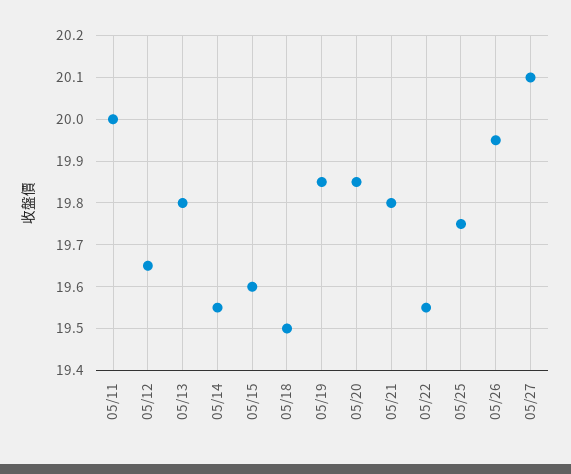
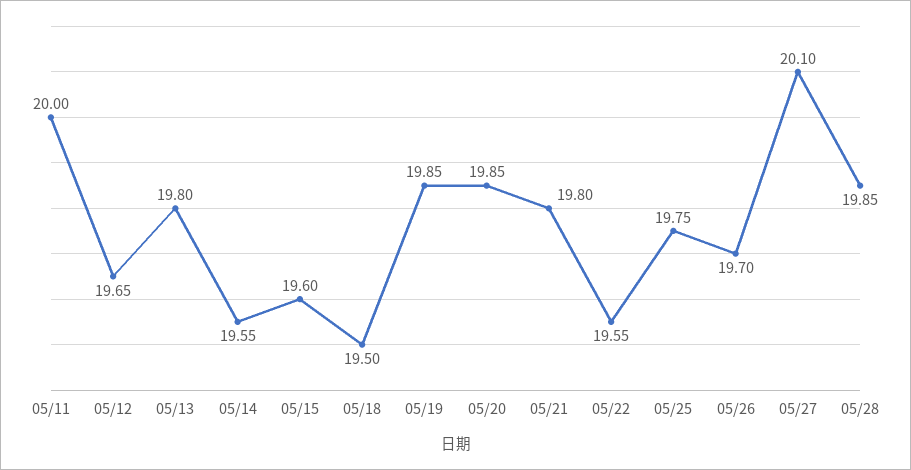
05/26: 19.95 -> 19.7
05/28: none -> 19.85

